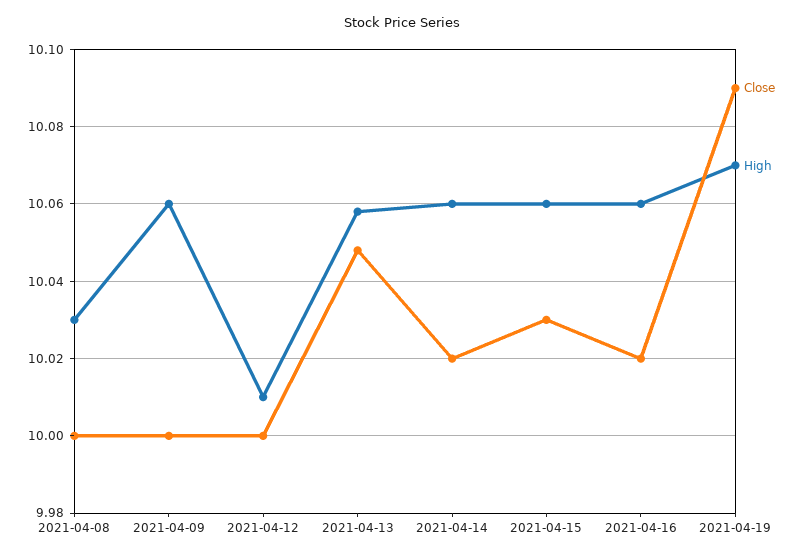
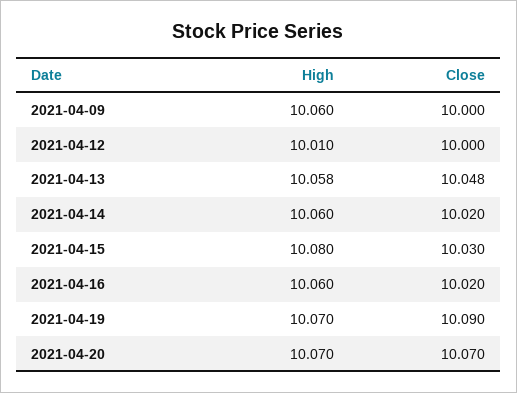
Close, 2021-04-08: 10 -> none
High, 2021-04-08: 10.03 -> none
High, 2021-04-15: 10.06 -> 10.08
High, 2021-04-20: none -> 10.07
Close, 2021-04-20: none -> 10.07

